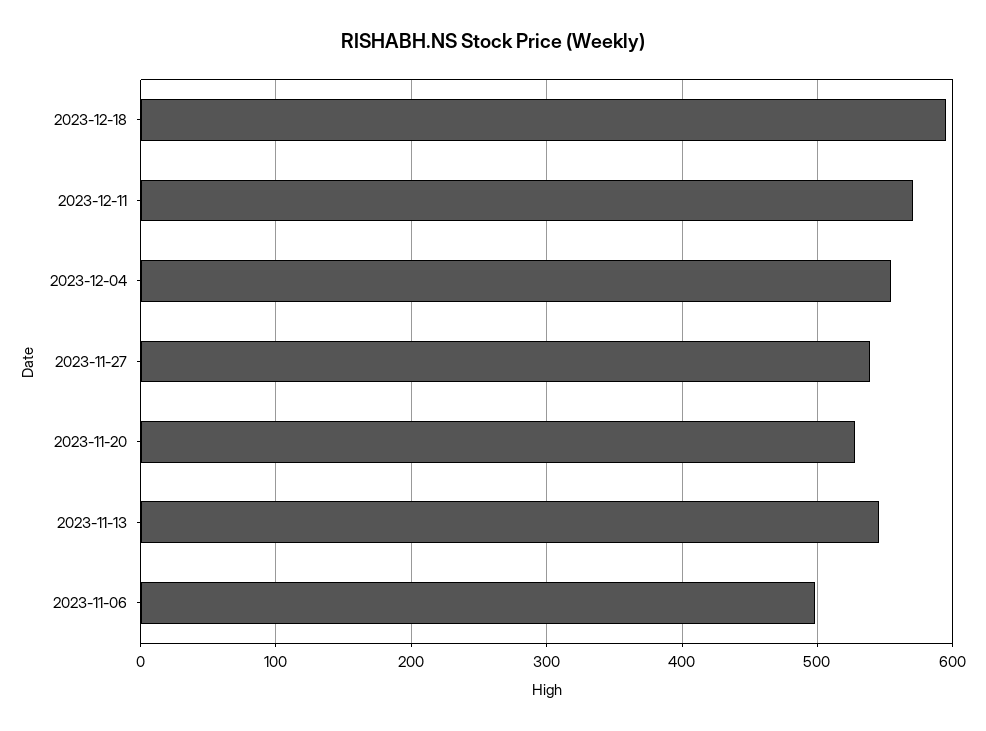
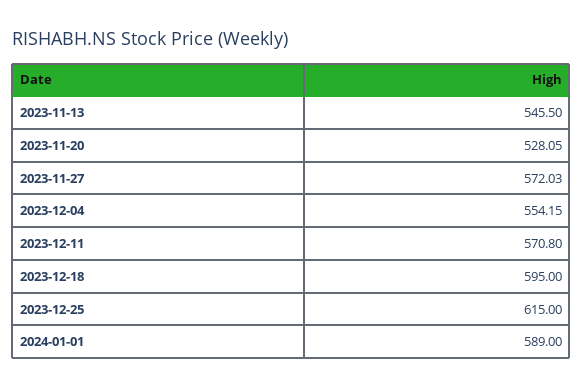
2023-11-27: 540 -> 572.03
2023-11-06: 500 -> none
2023-12-25: none -> 615
2024-01-01: none -> 589

